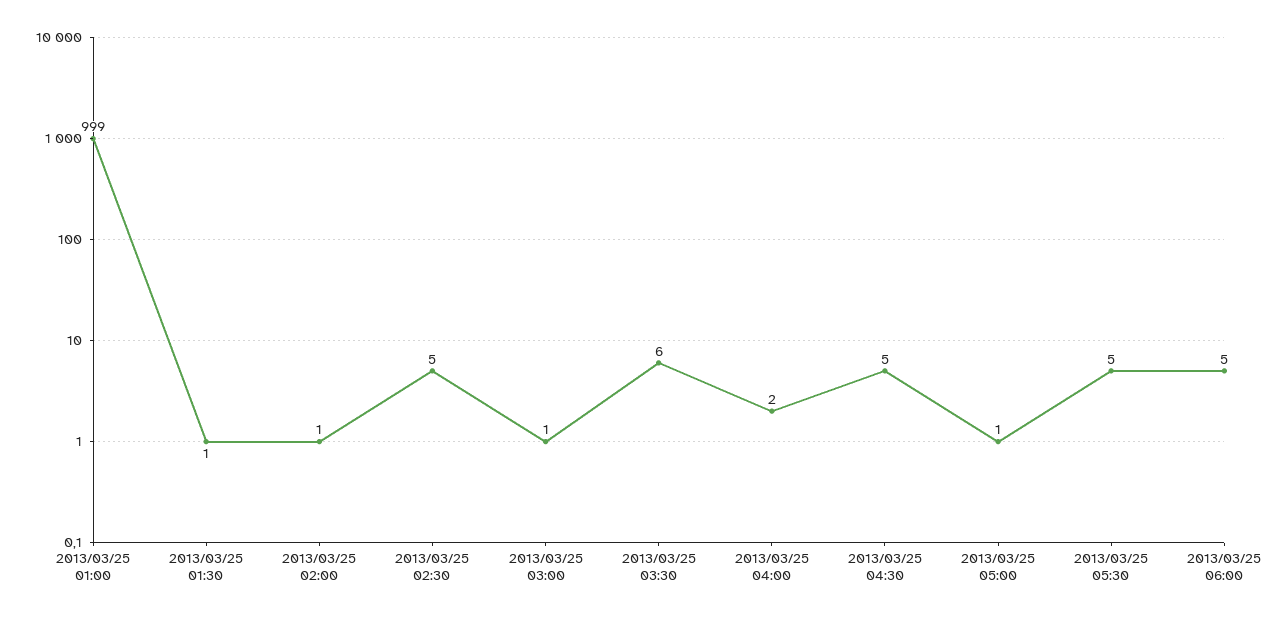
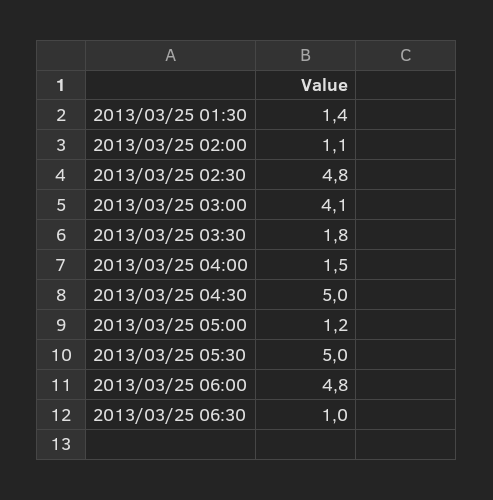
2013/03/25 01:00: 999 -> none
2013/03/25 03:00: 1 -> 4.1
2013/03/25 03:30: 6 -> 1.8
2013/03/25 06:30: none -> 1

